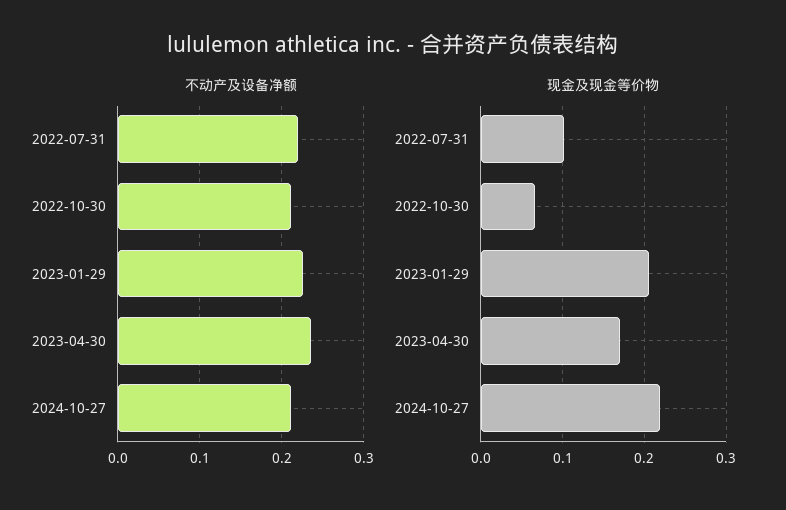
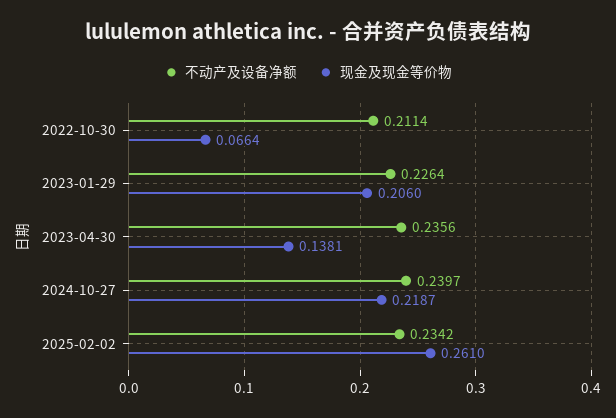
不动产及设备净额, 2022-07-31: 0.22 -> none
不动产及设备净额, 2024-10-27: 0.21 -> 0.2397
现金及现金等价物, 2022-07-31: 0.1 -> none
现金及现金等价物, 2023-04-30: 0.17 -> 0.1381
不动产及设备净额, 2025-02-02: none -> 0.2342
现金及现金等价物, 2025-02-02: none -> 0.261

